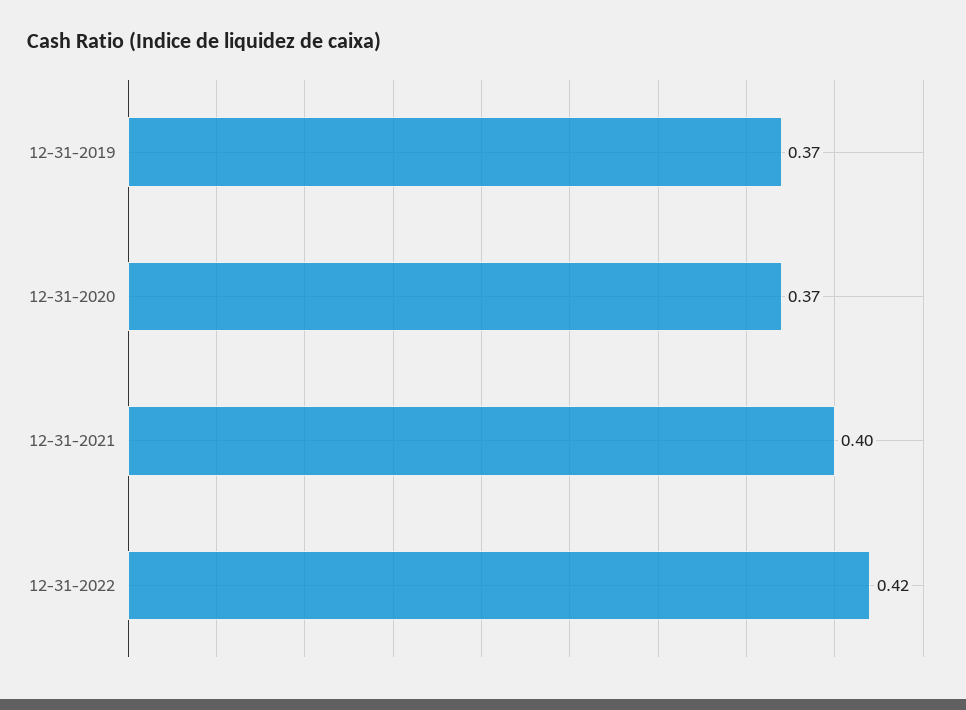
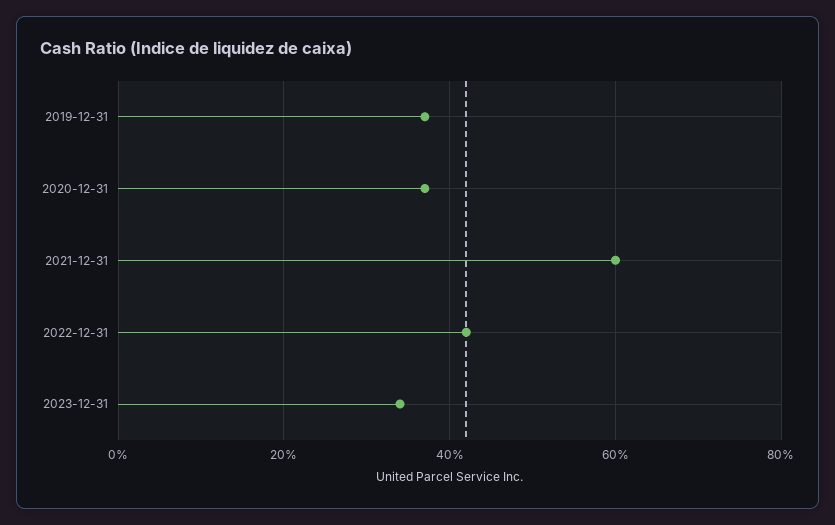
12-31-2021: 0.4 -> 0.6
2023-12-31: none -> 0.35

